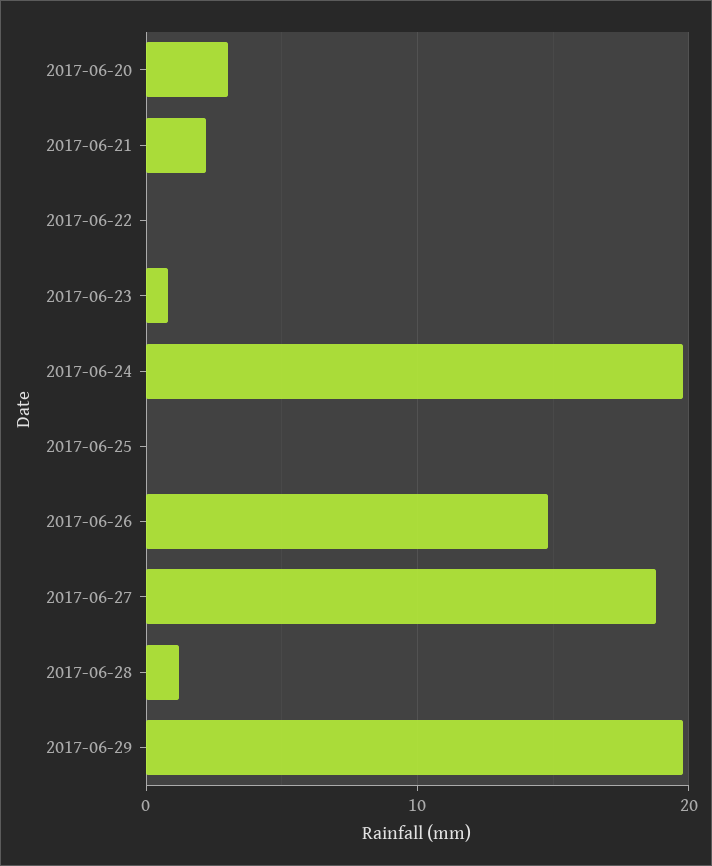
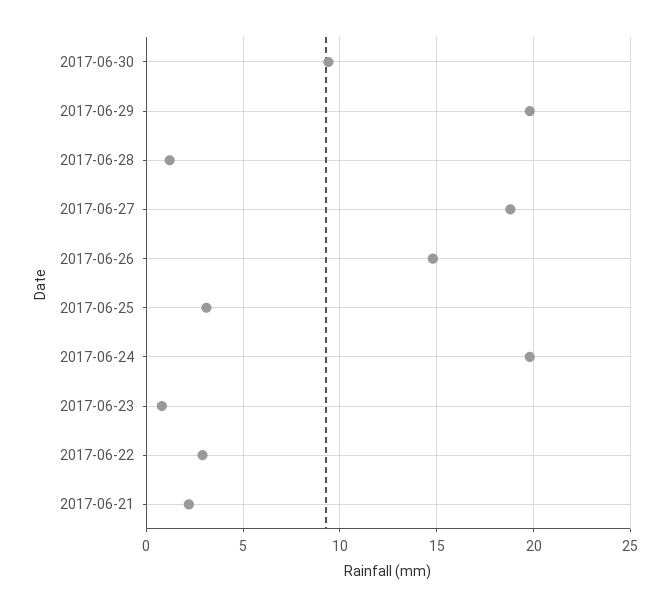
2017-06-20: 3 -> none
2017-06-22: 0 -> 3
2017-06-25: 0 -> 3
2017-06-30: none -> 9.5

